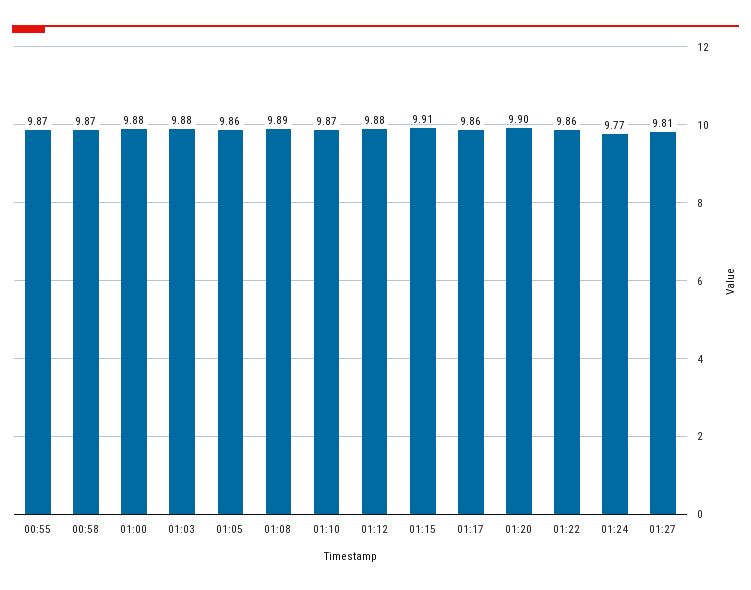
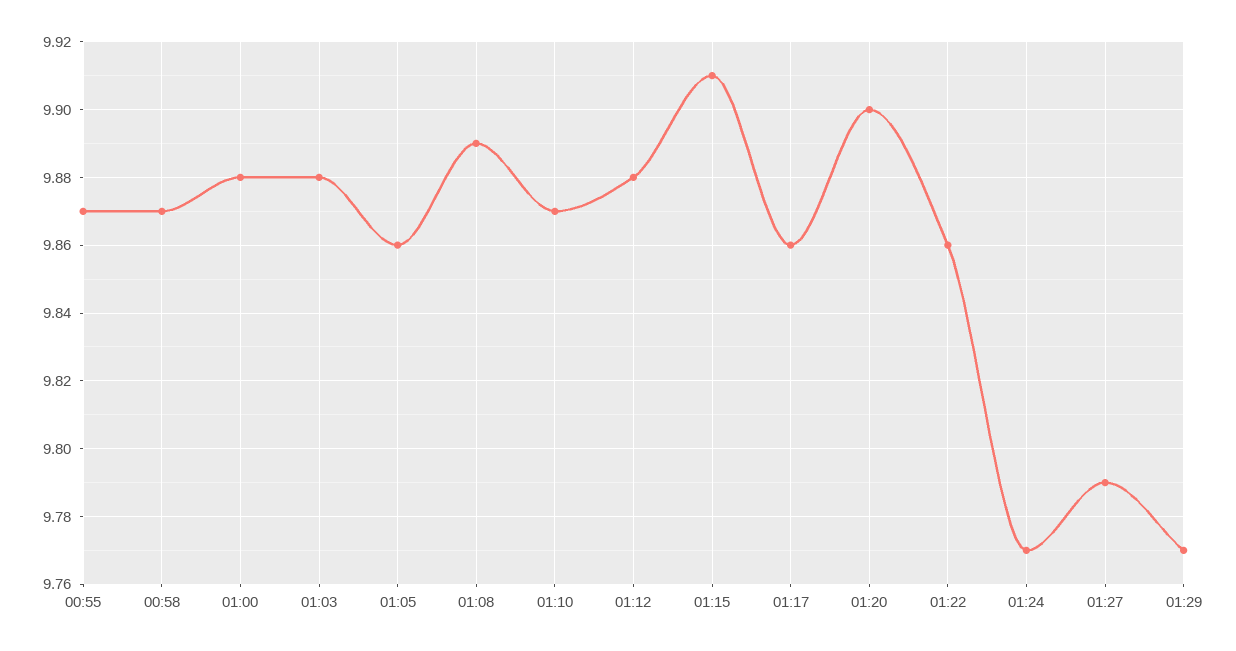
01:27: 9.81 -> 9.79
01:29: none -> 9.77

